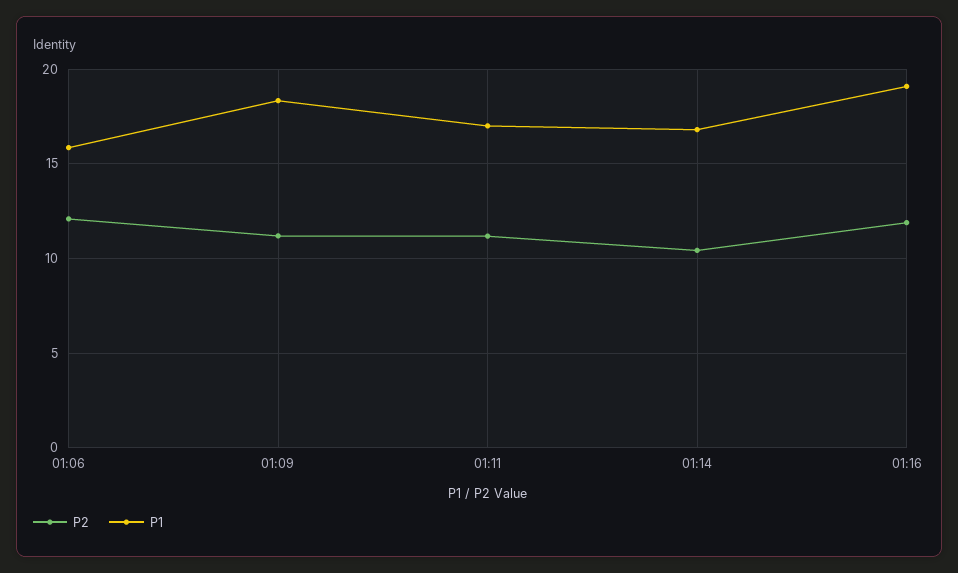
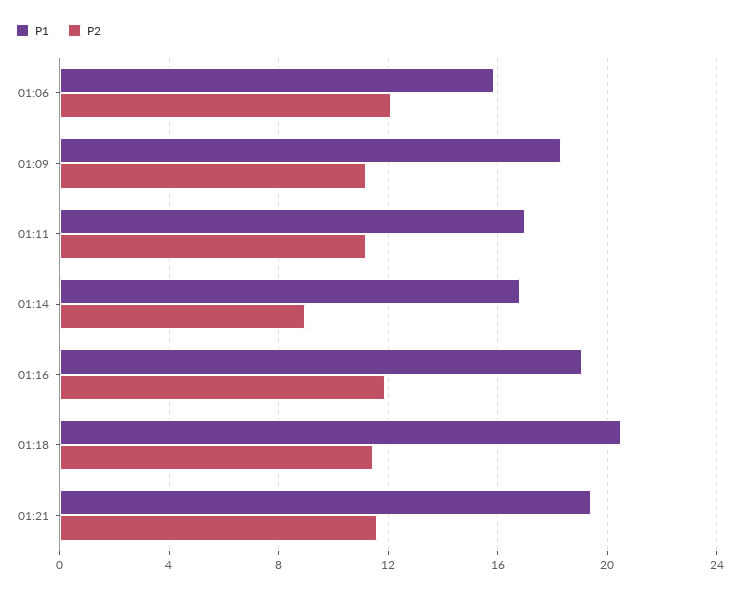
P2, 01:14: 10.5 -> 9
P1, 01:18: none -> 20.5
P2, 01:18: none -> 11.5
P1, 01:21: none -> 19.5
P2, 01:21: none -> 11.5

